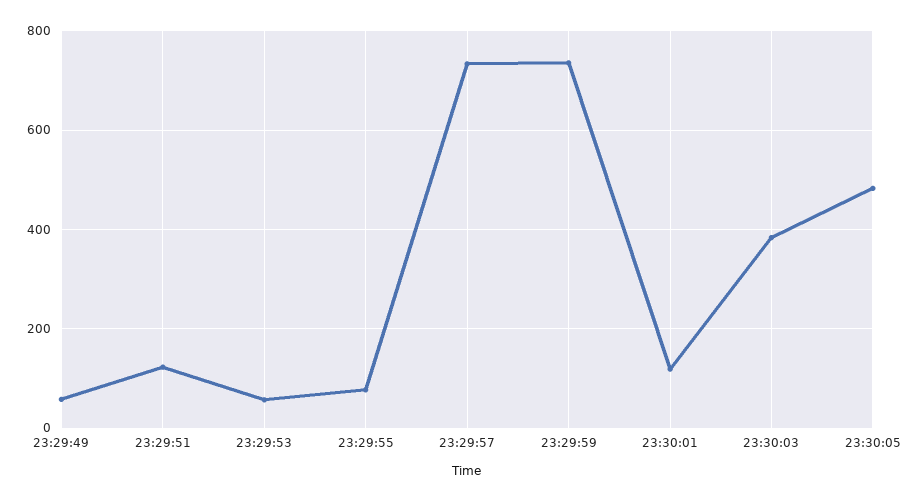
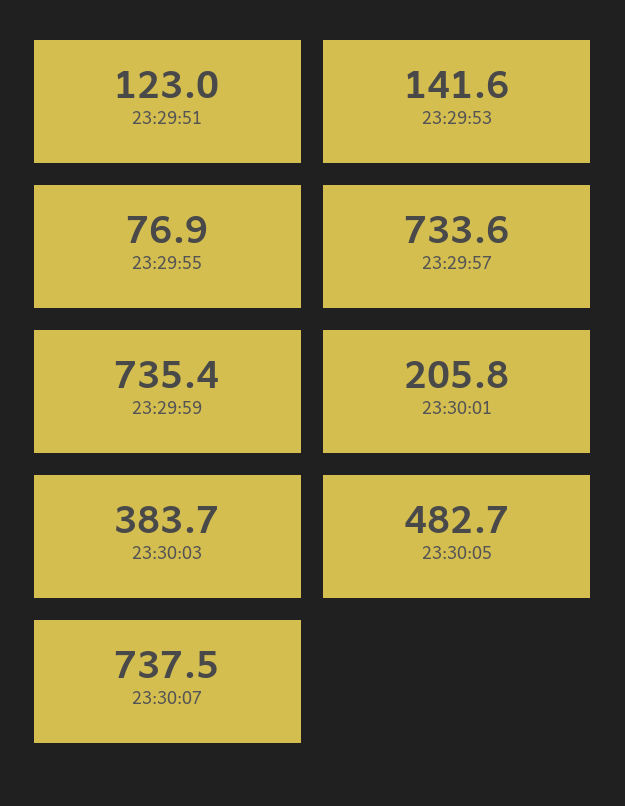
23:29:49: 60 -> none
23:29:53: 60 -> 141.6
23:30:01: 120 -> 205.8
23:30:07: none -> 737.5

